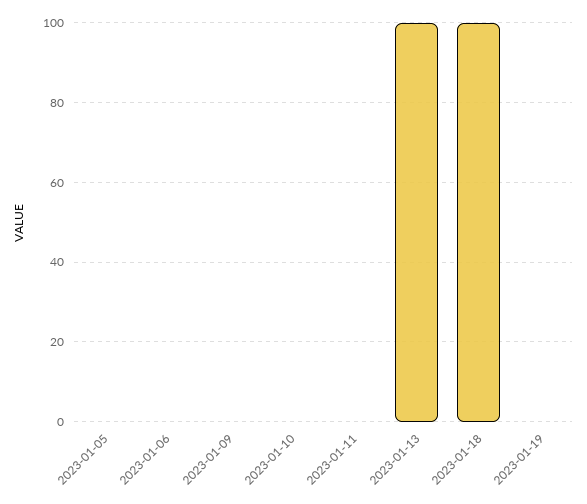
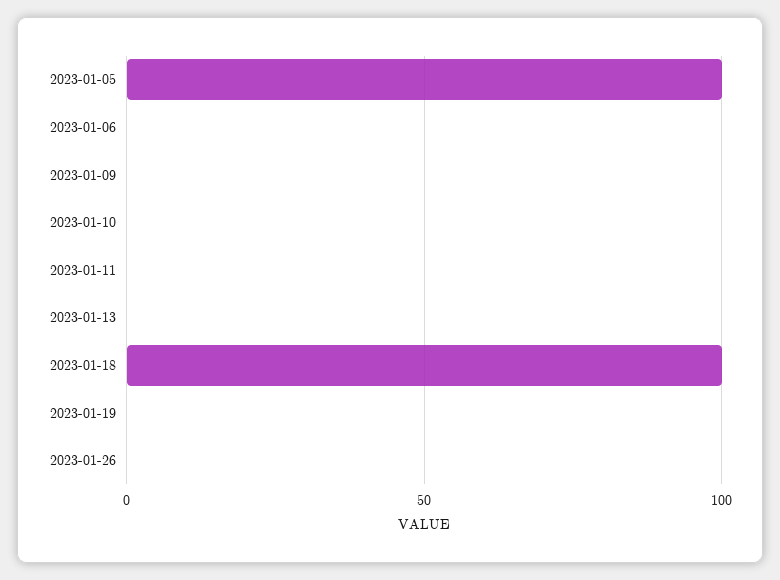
2023-01-05: 0 -> 100
2023-01-13: 100 -> 0
2023-01-26: none -> 0

